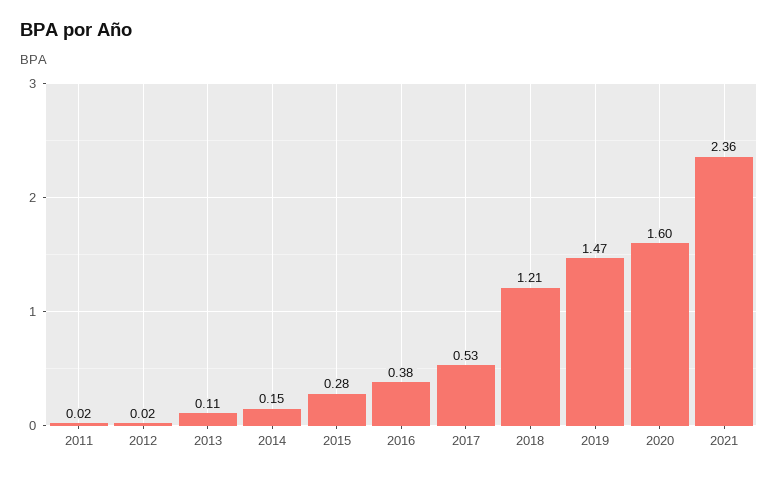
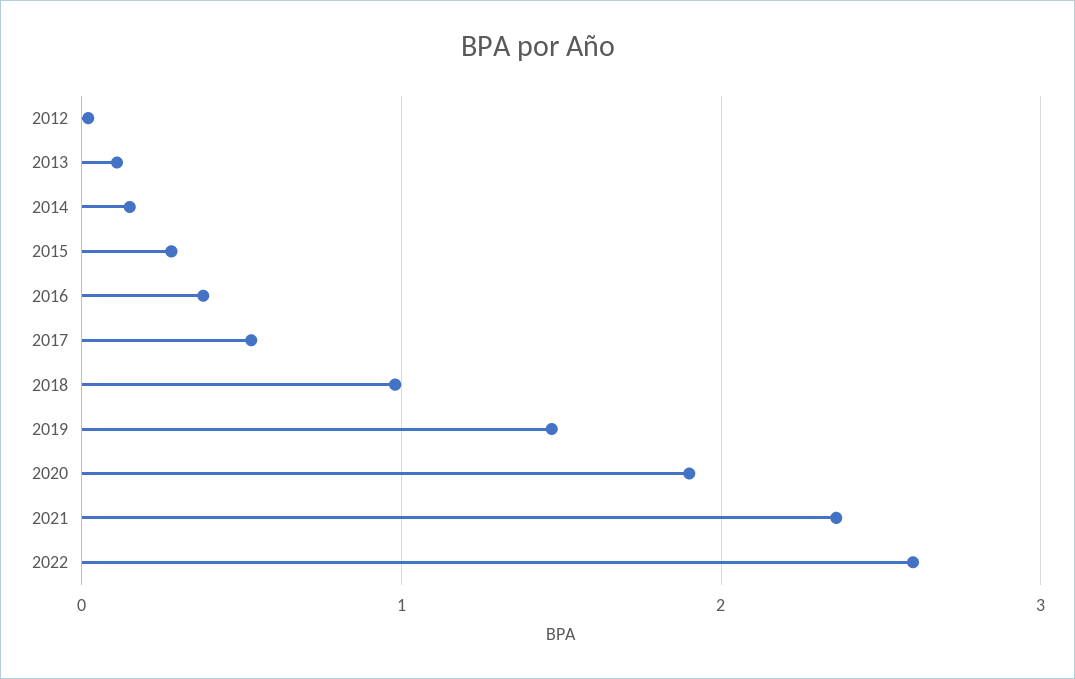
2011: 0.02 -> none
2018: 1.21 -> 1
2020: 1.6 -> 1.9
2022: none -> 2.6

